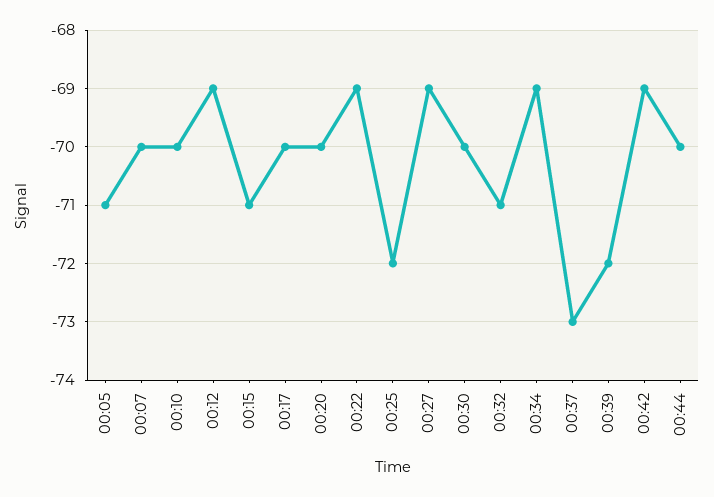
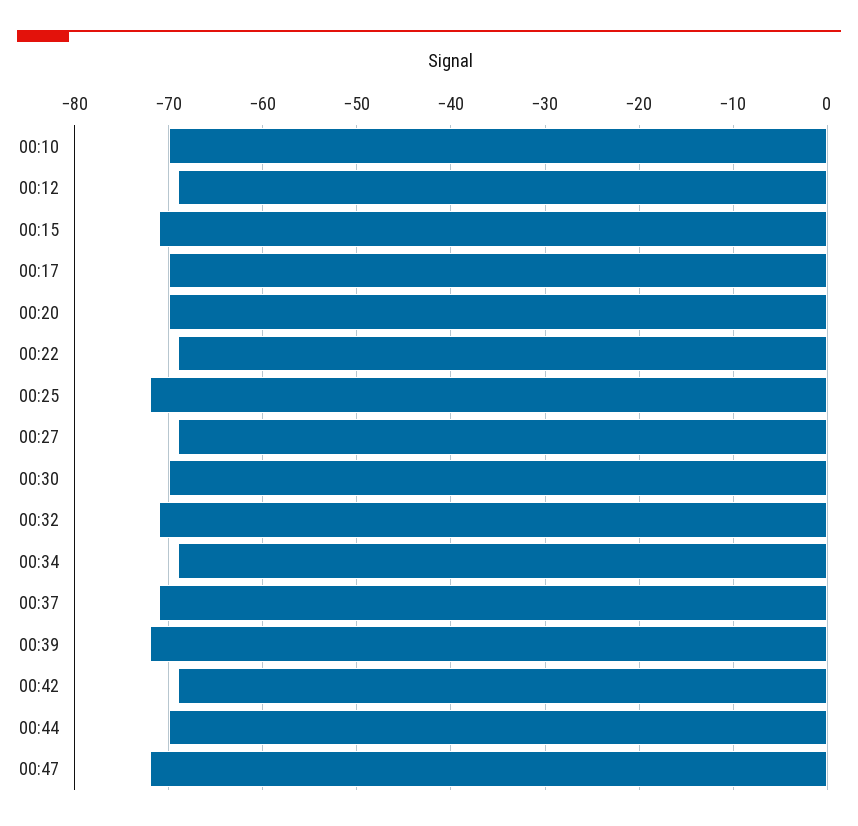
00:05: -71 -> none
00:07: -70 -> none
00:37: -73 -> -71
00:47: none -> -72

